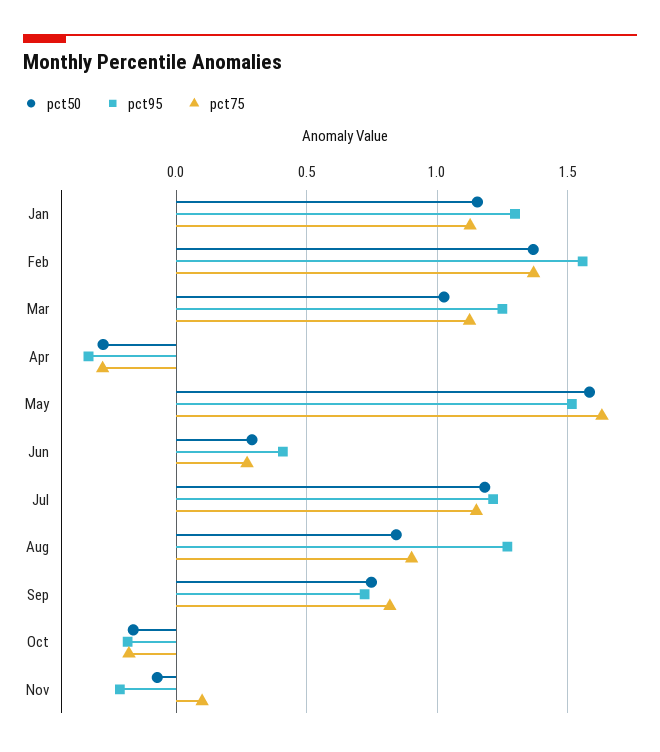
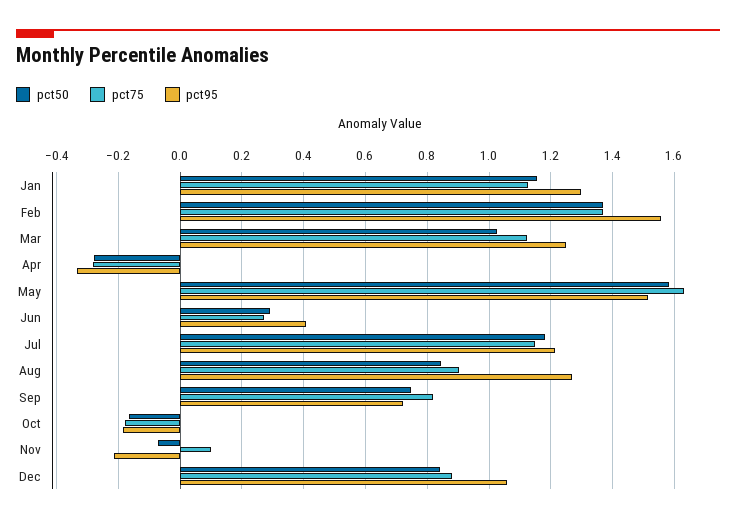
pct50, Dec: none -> 0.84
pct75, Dec: none -> 0.88
pct95, Dec: none -> 1.06

